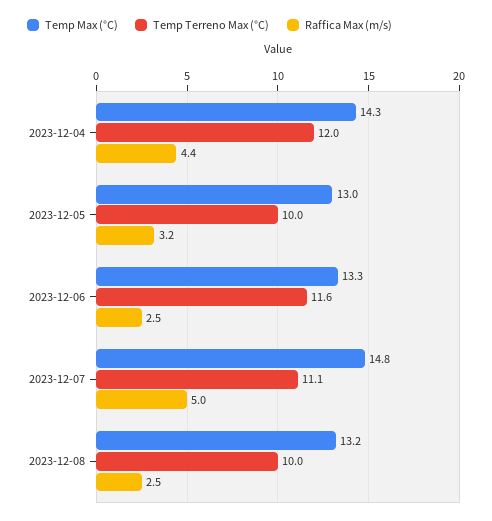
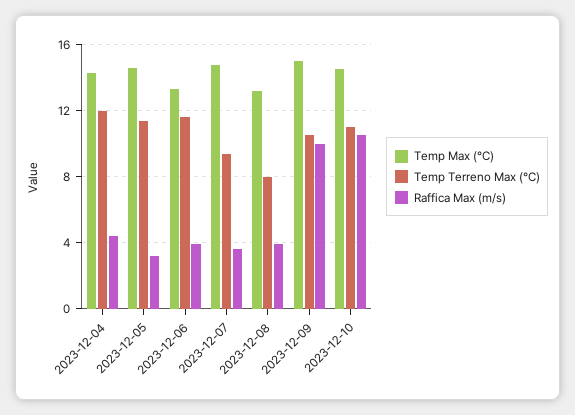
Temp Max (°C), 2023-12-05: 13 -> 14.5
Temp Terreno Max (°C), 2023-12-05: 10 -> 11.5
Raffica Max (m/s), 2023-12-06: 2.5 -> 4
Temp Terreno Max (°C), 2023-12-07: 11.1 -> 9.5
Raffica Max (m/s), 2023-12-07: 5 -> 3.5
Temp Terreno Max (°C), 2023-12-08: 10 -> 8
Raffica Max (m/s), 2023-12-08: 2.5 -> 4
Temp Max (°C), 2023-12-09: none -> 15
Temp Terreno Max (°C), 2023-12-09: none -> 10.5
Raffica Max (m/s), 2023-12-09: none -> 10
Temp Max (°C), 2023-12-10: none -> 14.5
Temp Terreno Max (°C), 2023-12-10: none -> 11
Raffica Max (m/s), 2023-12-10: none -> 10.5

